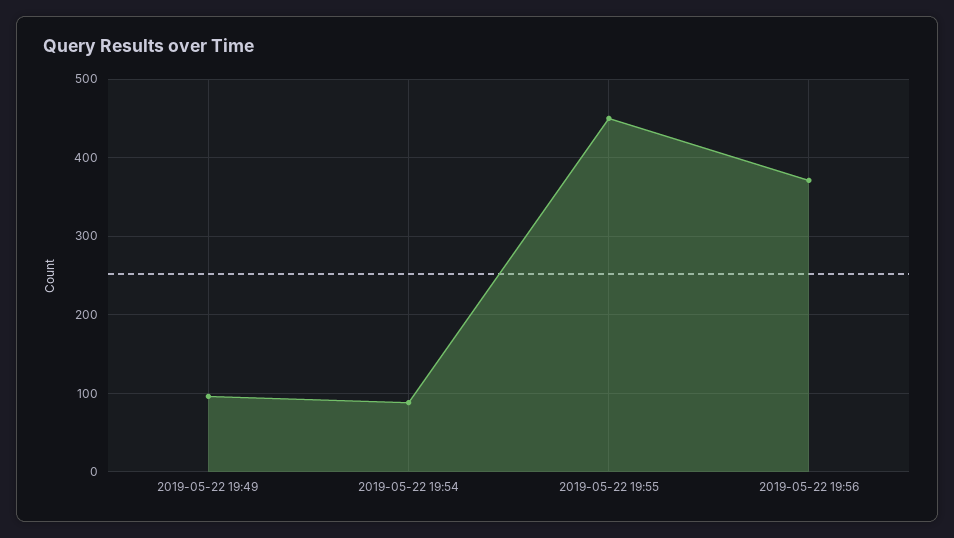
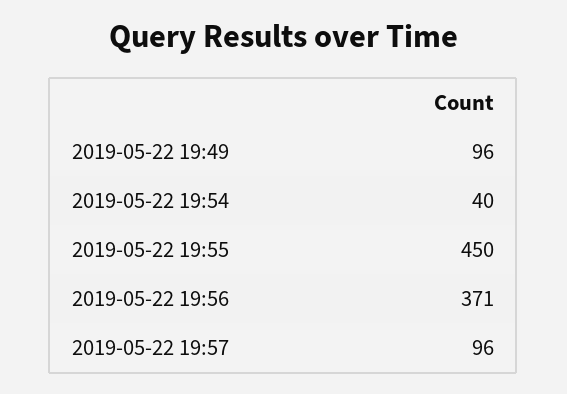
2019-05-22 19:54: 90 -> 40
2019-05-22 19:57: none -> 96

